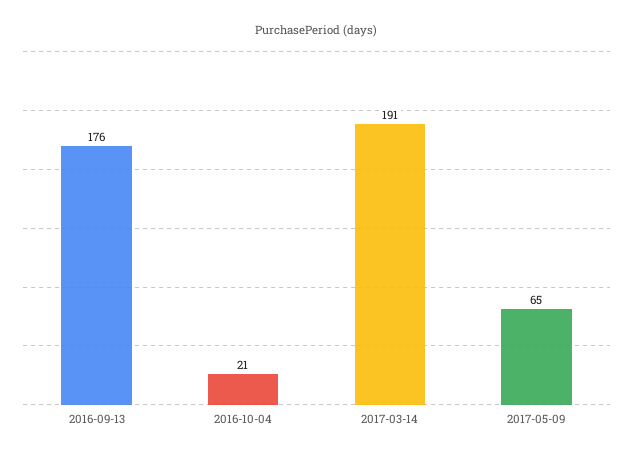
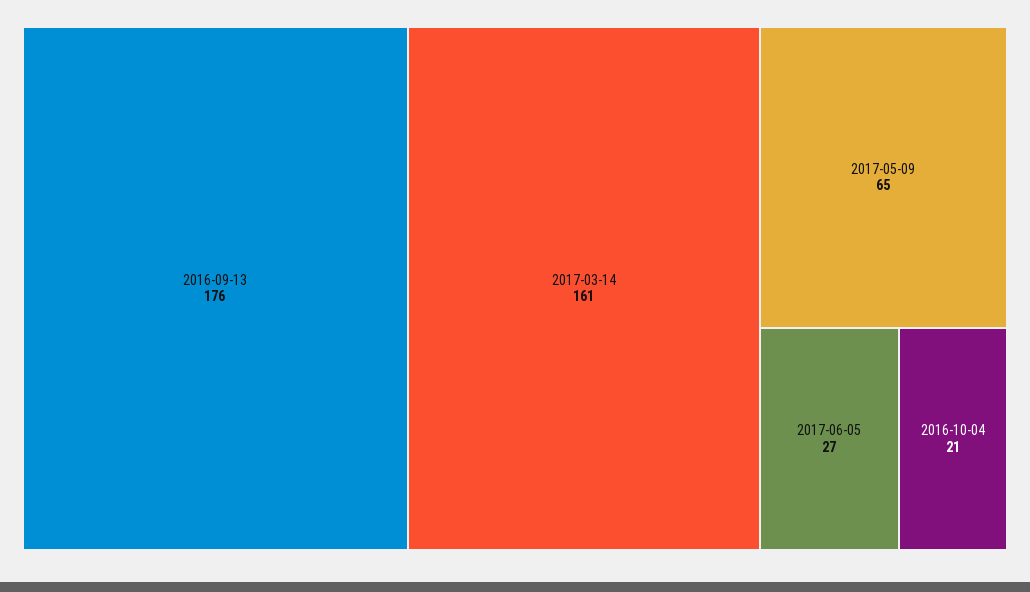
2017-03-14: 191 -> 161
2017-06-05: none -> 27

